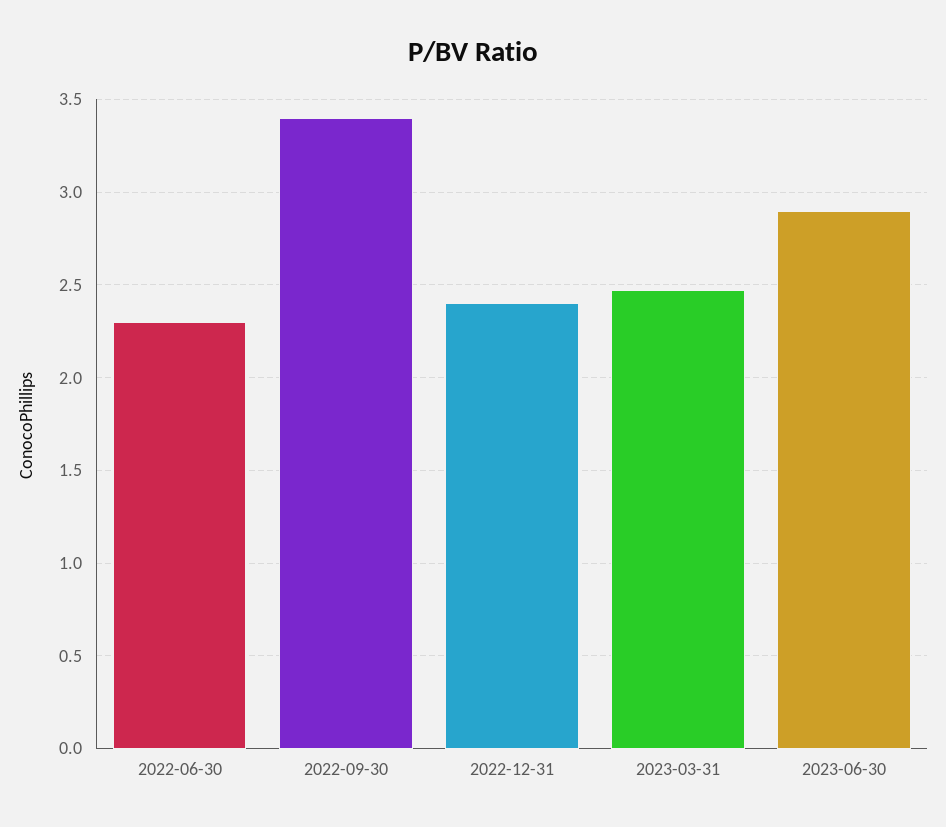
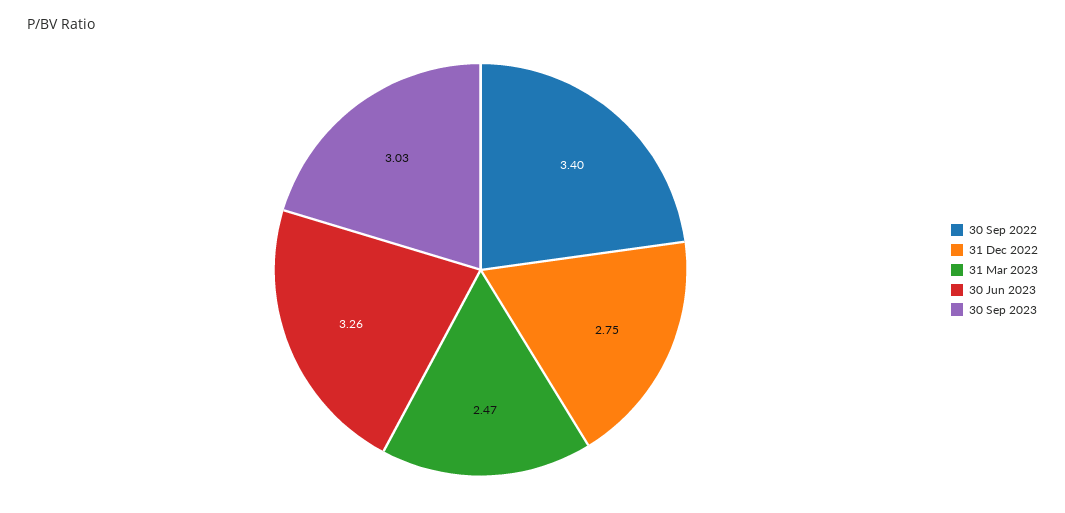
2022-06-30: 2.3 -> none
2022-12-31: 2.4 -> 2.75
2023-06-30: 2.9 -> 3.26
30 Sep 2023: none -> 3.03

